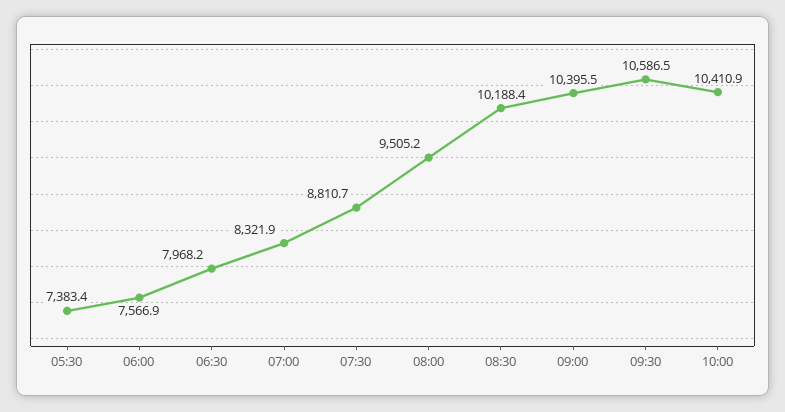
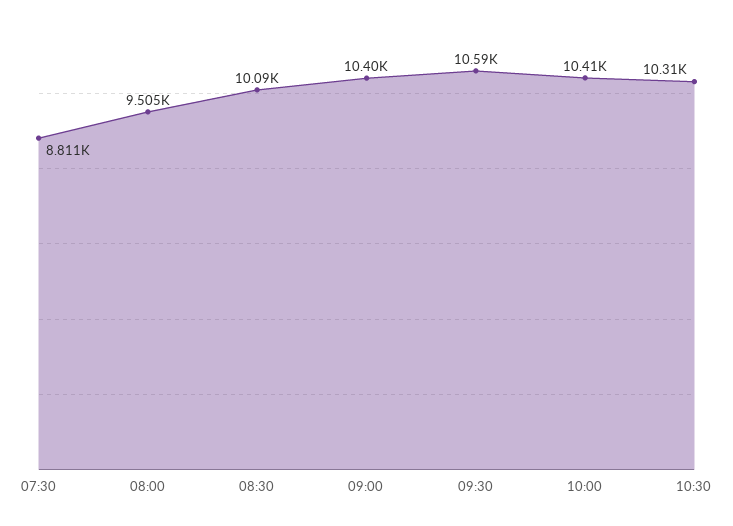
05:30: 7383.4 -> none
06:00: 7566.9 -> none
06:30: 7968.2 -> none
07:00: 8321.9 -> none
08:30: 10188.4 -> 10090
10:30: none -> 10310

